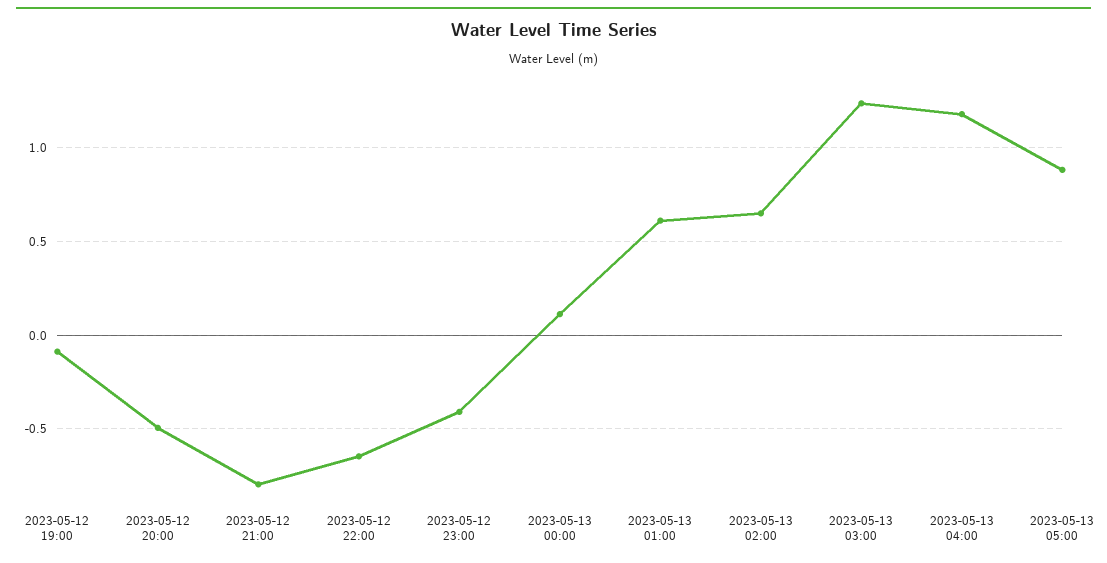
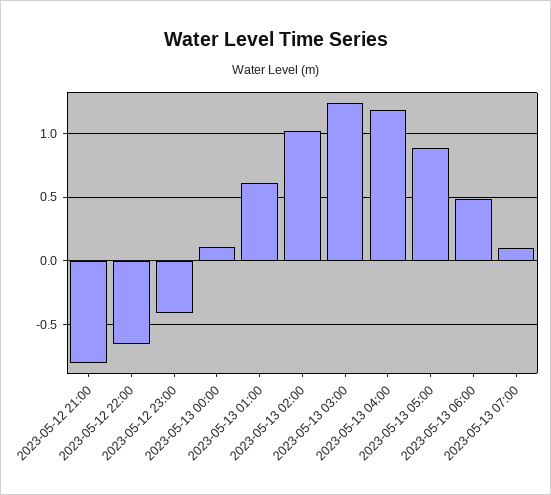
2023-05-12 19:00: -0.1 -> none
2023-05-12 20:00: -0.5 -> none
2023-05-13 02:00: 0.65 -> 1
2023-05-13 06:00: none -> 0.5
2023-05-13 07:00: none -> 0.1

